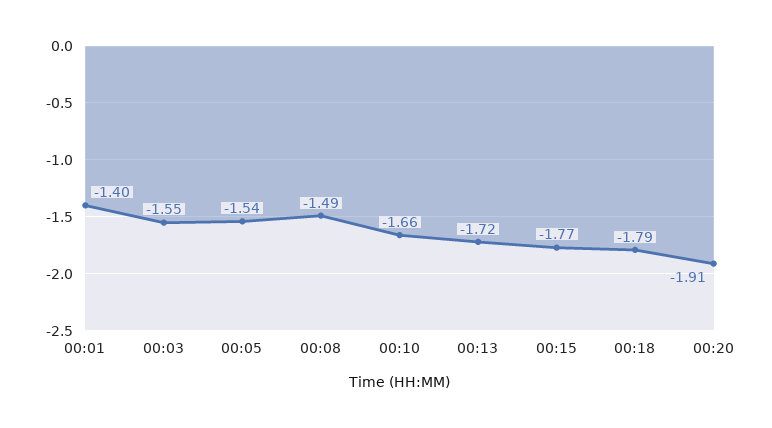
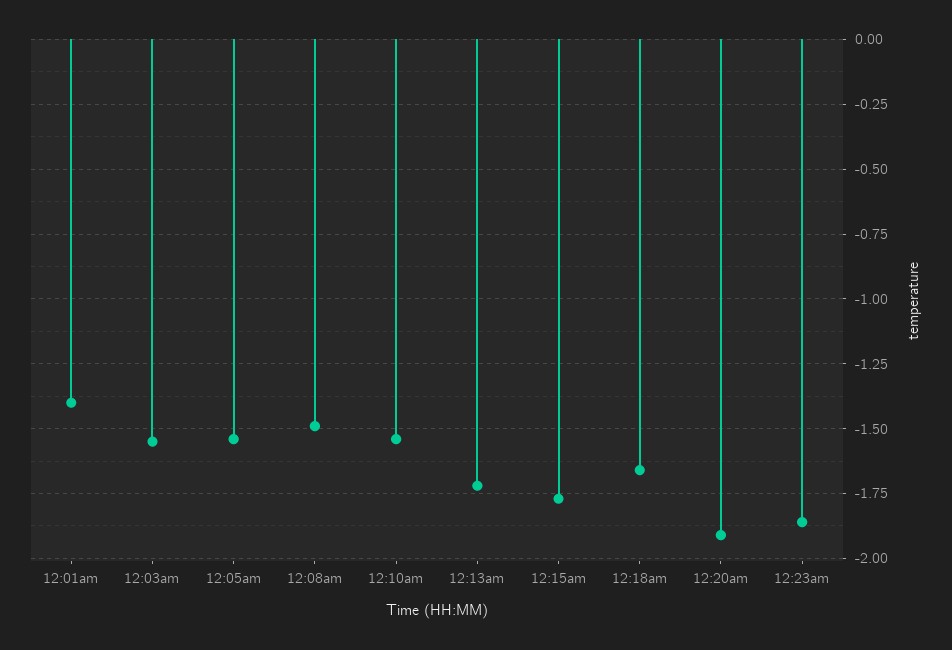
00:10: -1.66 -> -1.55
00:18: -1.79 -> -1.65
12:23am: none -> -1.85

